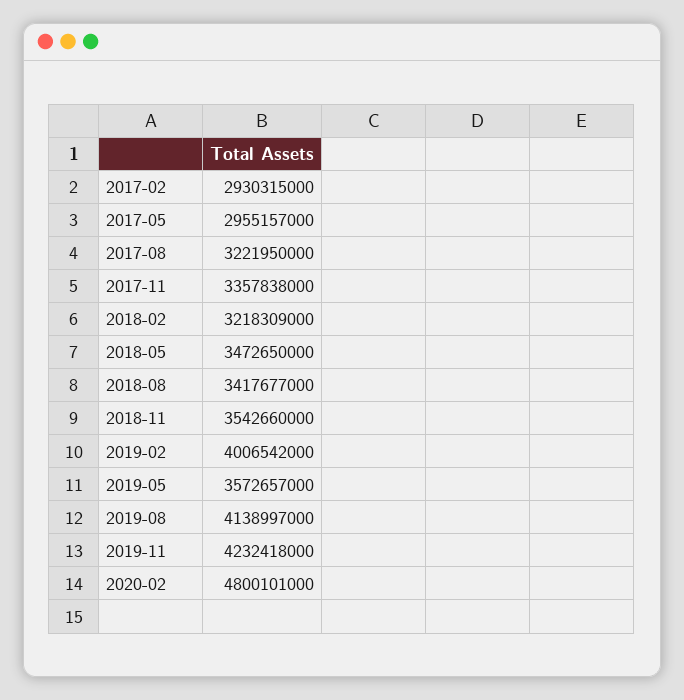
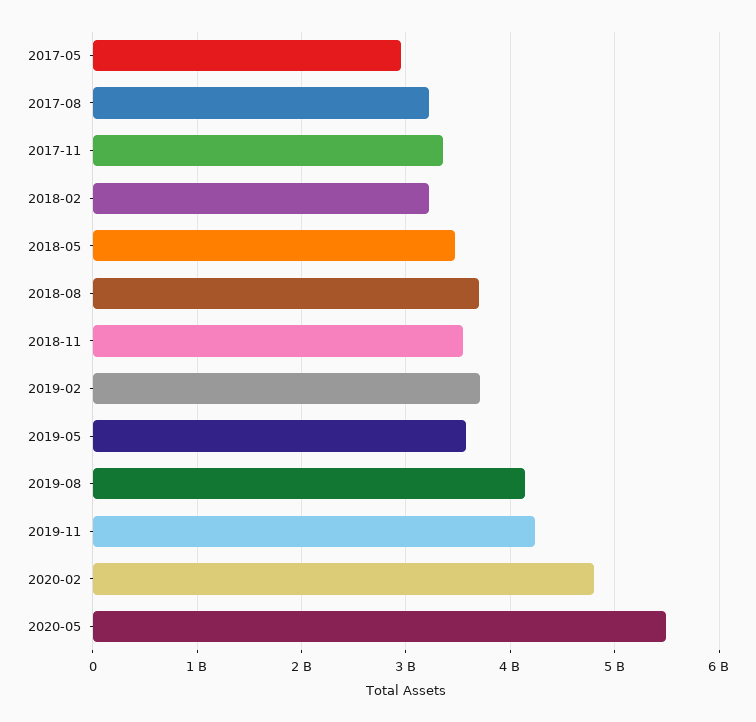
2017-02: 2930315000 -> none
2018-08: 3417677000 -> 3700000000
2019-02: 4006542000 -> 3700000000
2020-05: none -> 5500000000

